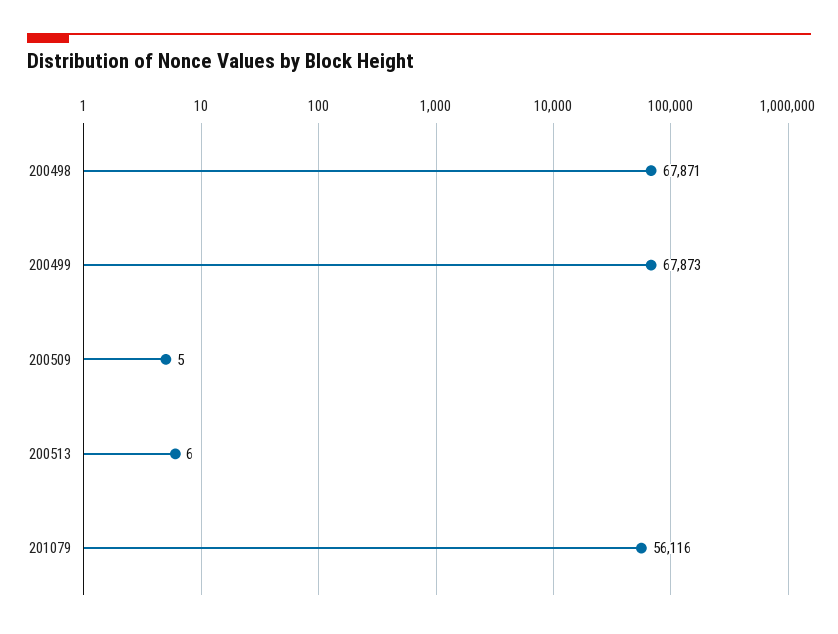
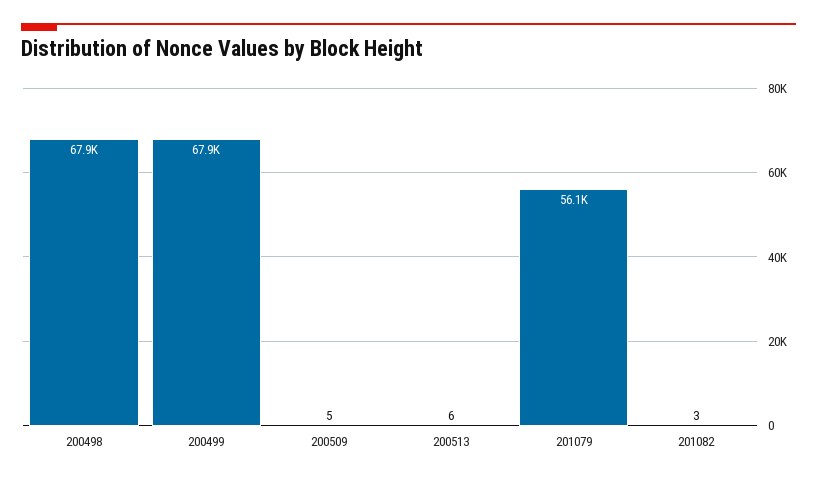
201082: none -> 3

